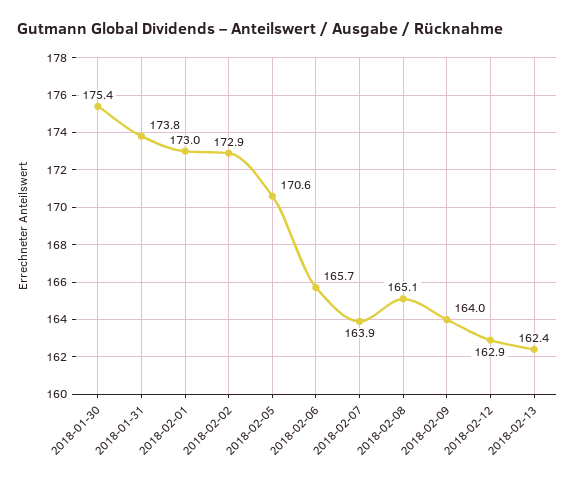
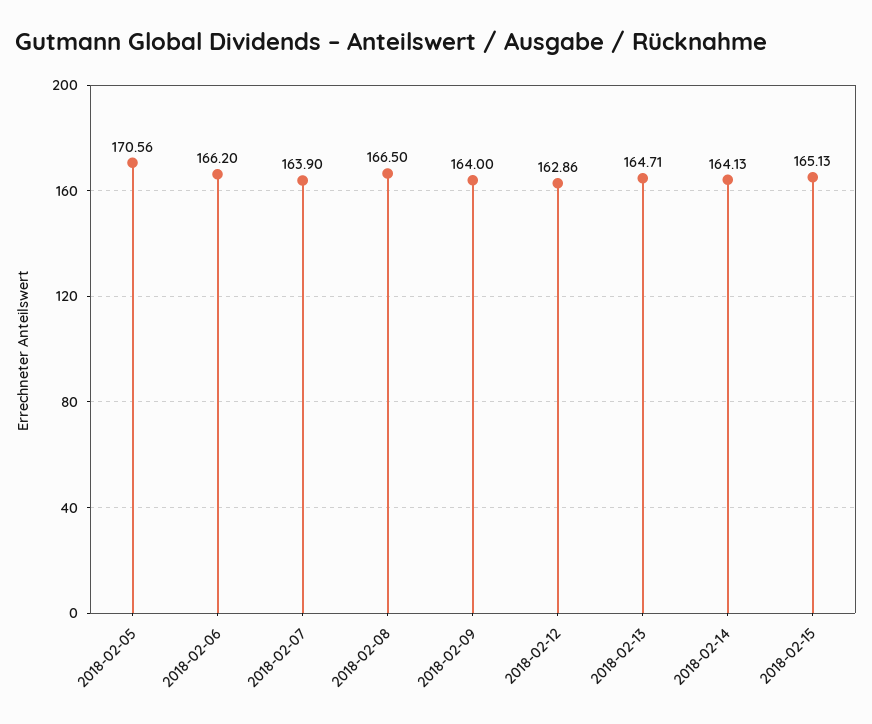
2018-01-30: 175.4 -> none
2018-01-31: 173.8 -> none
2018-02-01: 173 -> none
2018-02-02: 172.9 -> none
2018-02-06: 165.7 -> 166.2
2018-02-08: 165.1 -> 166.5
2018-02-13: 162.4 -> 164.71
2018-02-14: none -> 164.13
2018-02-15: none -> 165.13

